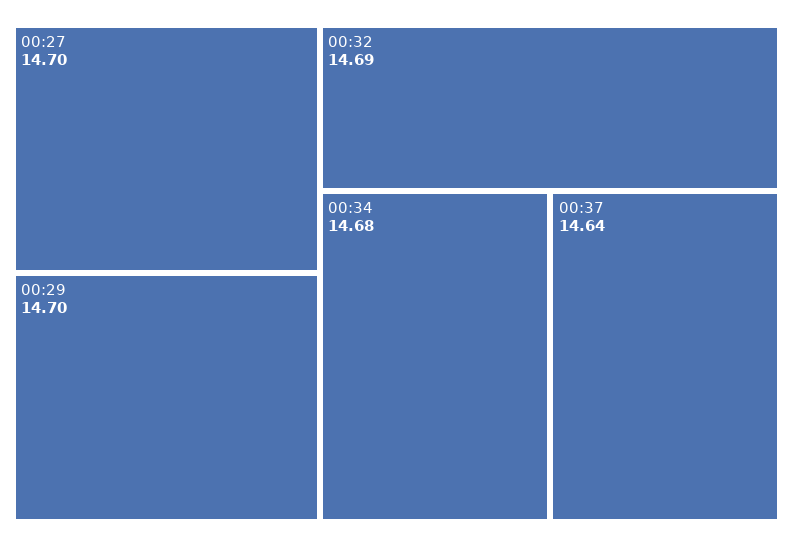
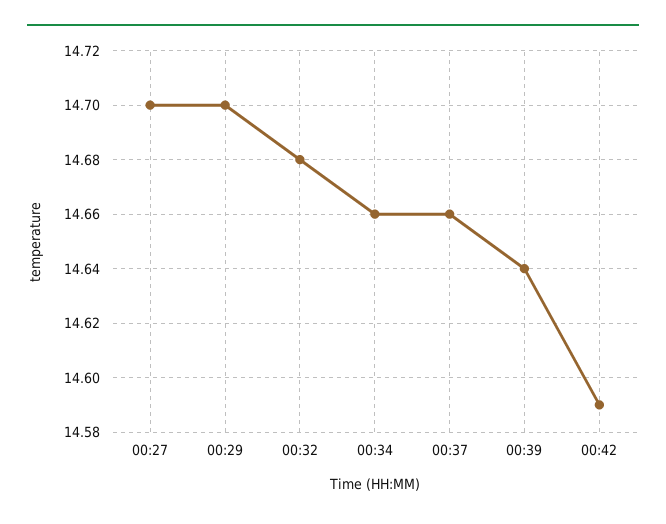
00:32: 14.69 -> 14.68
00:34: 14.68 -> 14.66
00:37: 14.64 -> 14.66
00:39: none -> 14.64
00:42: none -> 14.59

